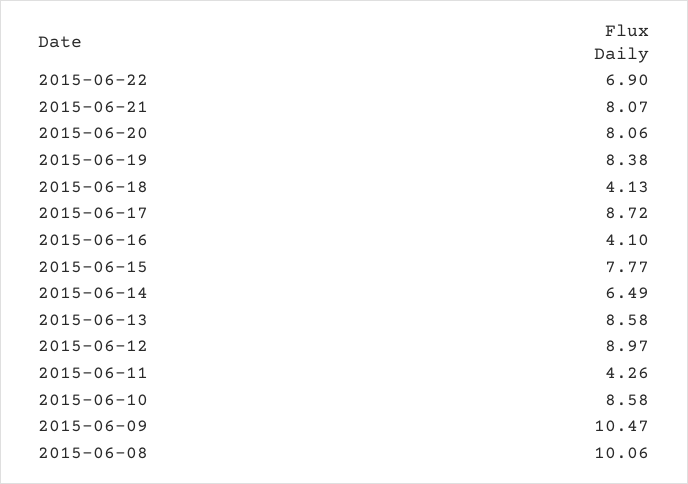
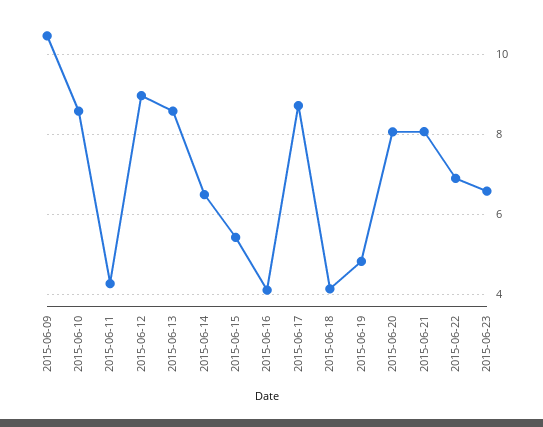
2015-06-19: 8.38 -> 4.8
2015-06-15: 7.77 -> 5.4
2015-06-08: 10.06 -> none
2015-06-23: none -> 6.6

